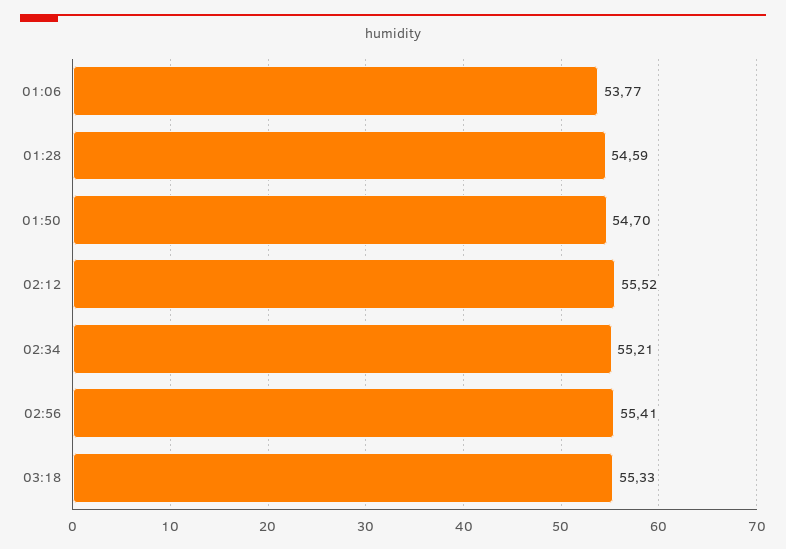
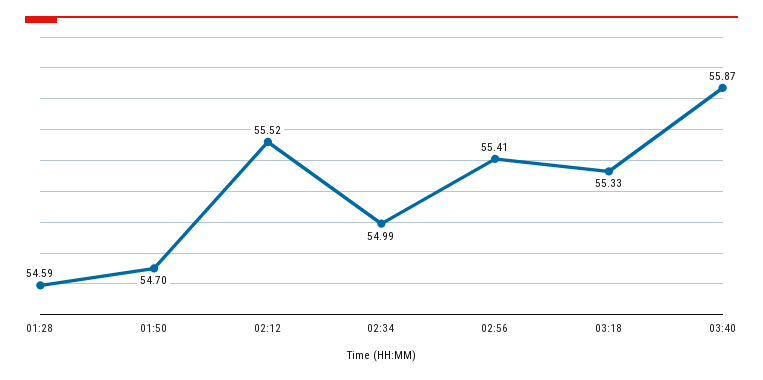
01:06: 53.77 -> none
02:34: 55.21 -> 54.99
03:40: none -> 55.87

